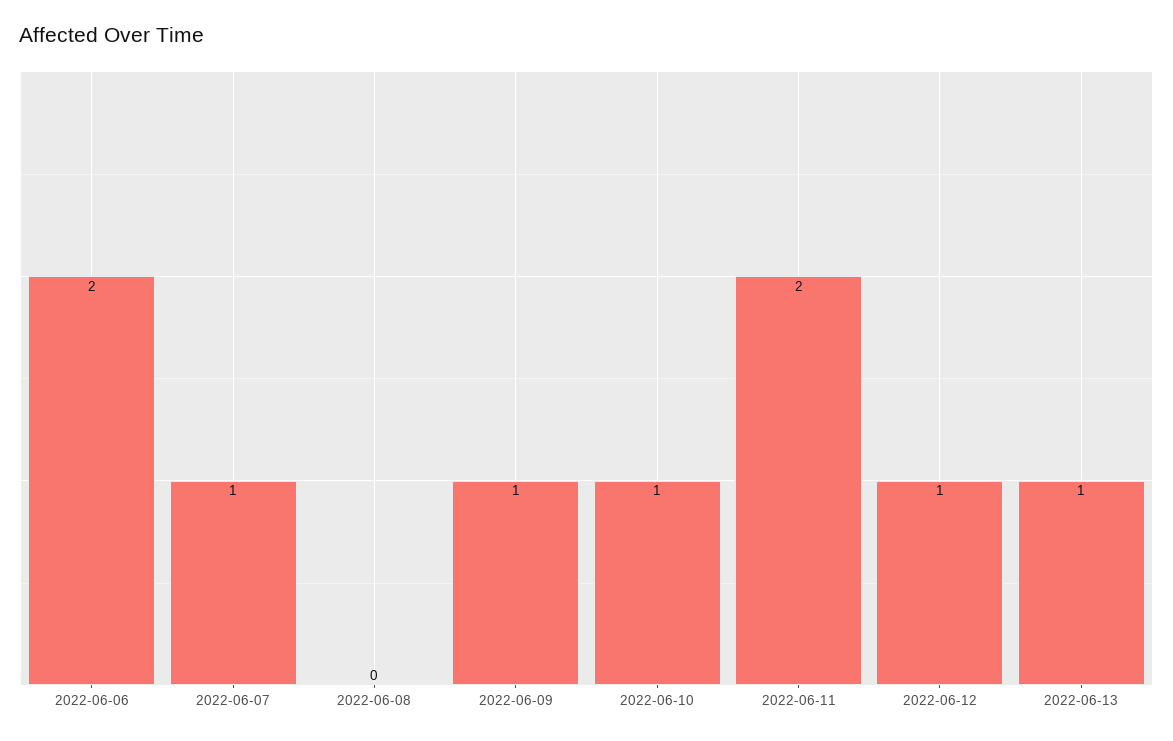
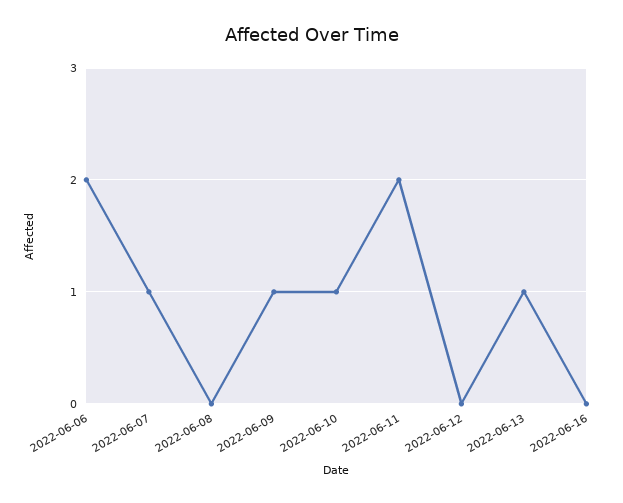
2022-06-12: 1 -> 0
2022-06-16: none -> 0

